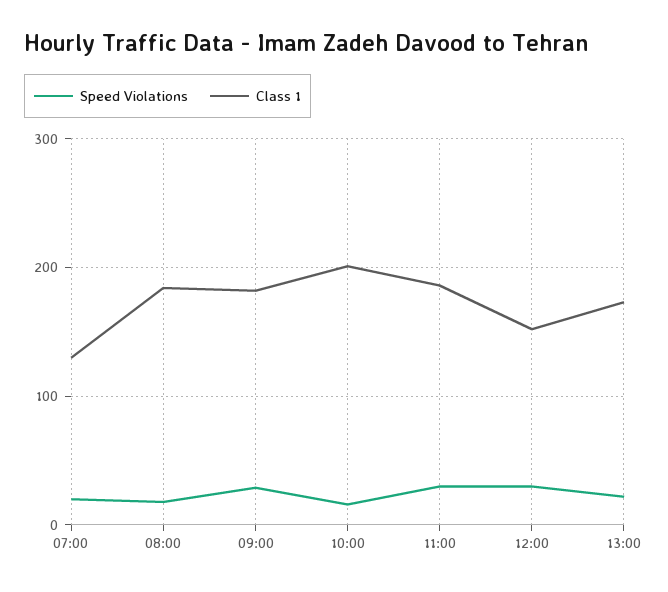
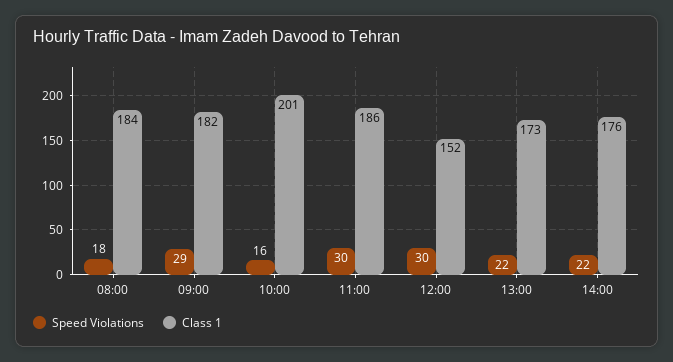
Speed Violations, 07:00: 20 -> none
Class 1, 07:00: 130 -> none
Speed Violations, 14:00: none -> 22
Class 1, 14:00: none -> 176

